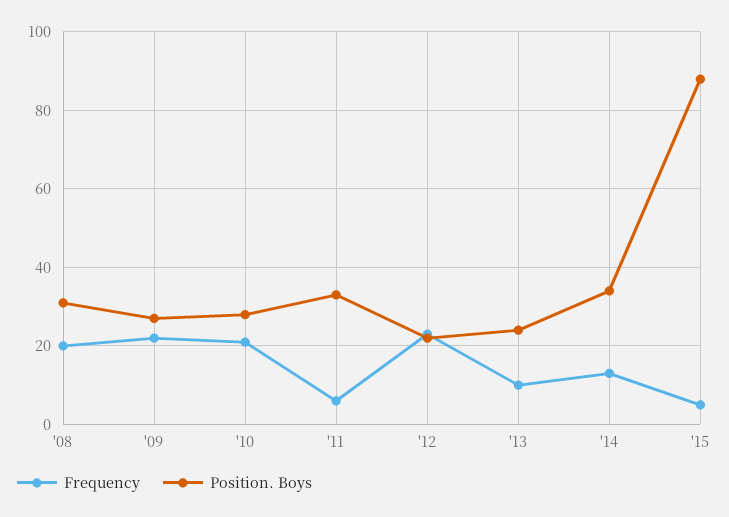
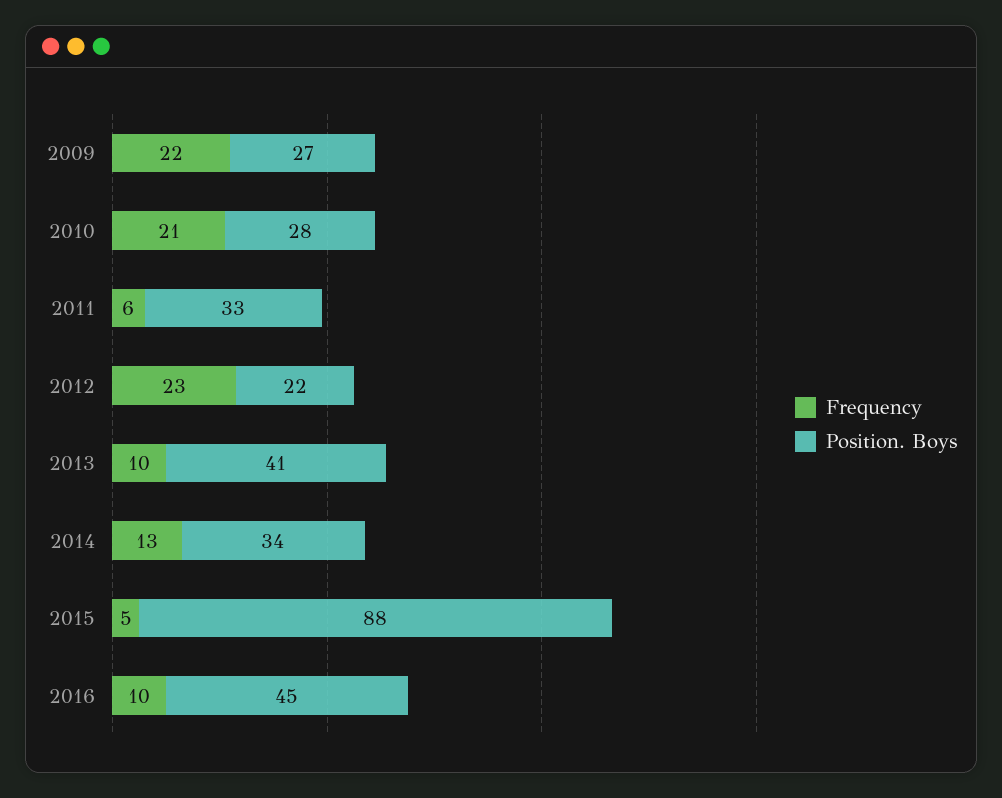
Frequency, '08: 20 -> none
Position. Boys, '08: 30 -> none
Position. Boys, '13: 25 -> 41
Frequency, 2016: none -> 10
Position. Boys, 2016: none -> 45

